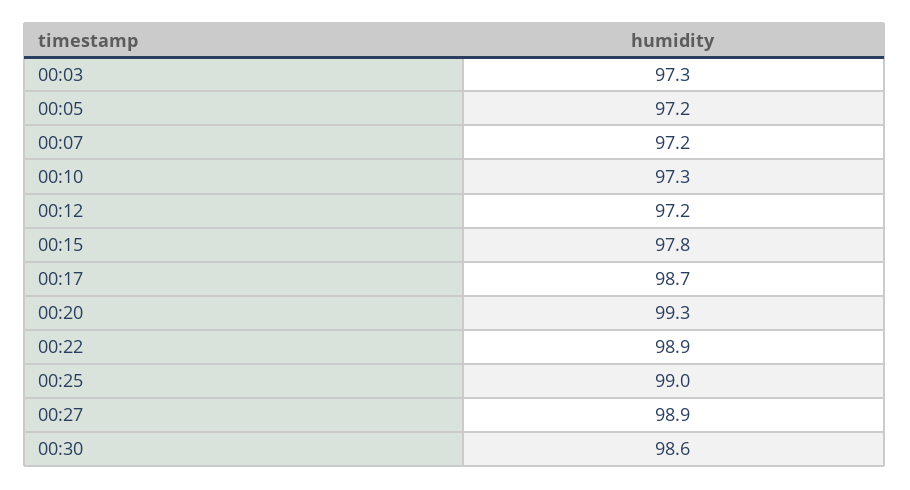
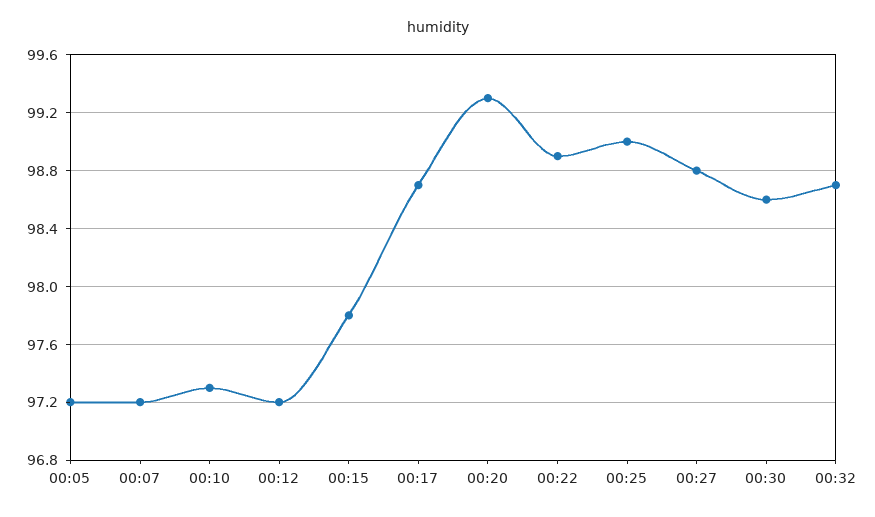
00:03: 97.3 -> none
00:27: 98.9 -> 98.8
00:32: none -> 98.7

